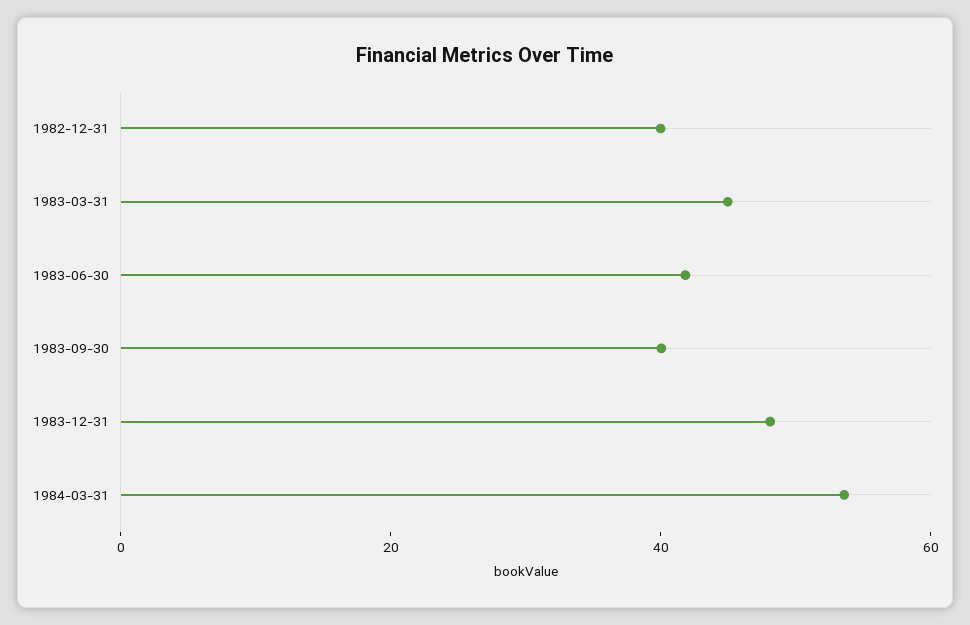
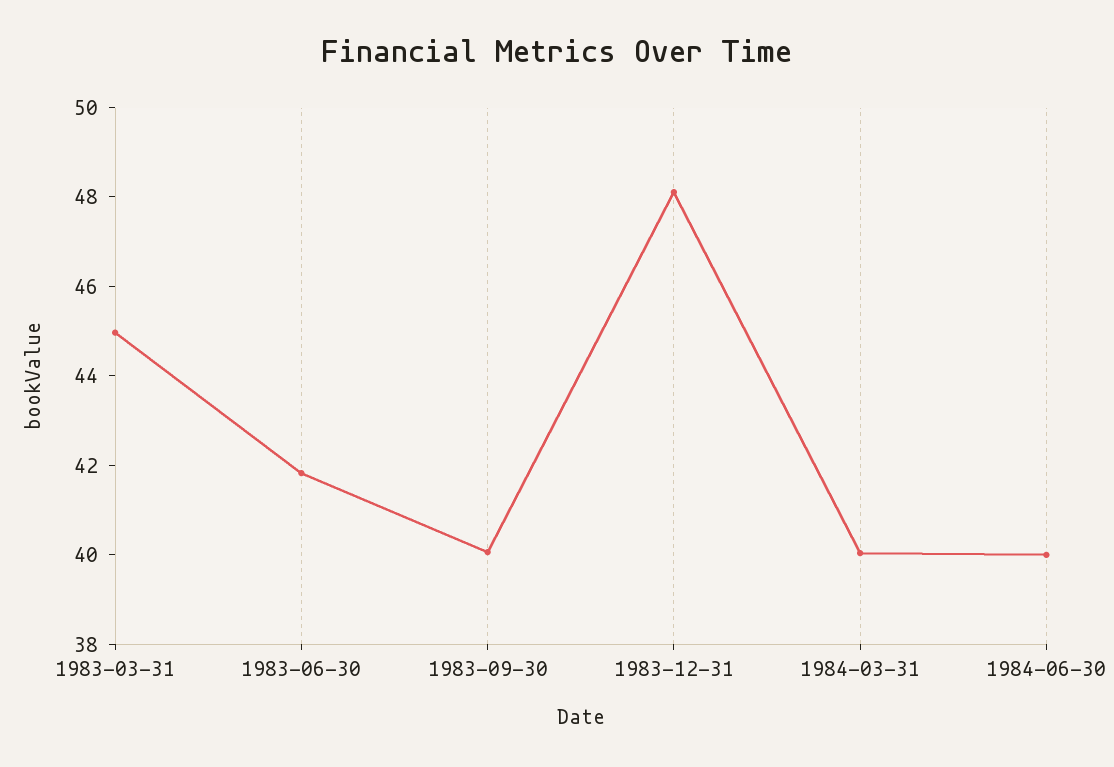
1982-12-31: 40 -> none
1984-03-31: 55 -> 40
1984-06-30: none -> 40

